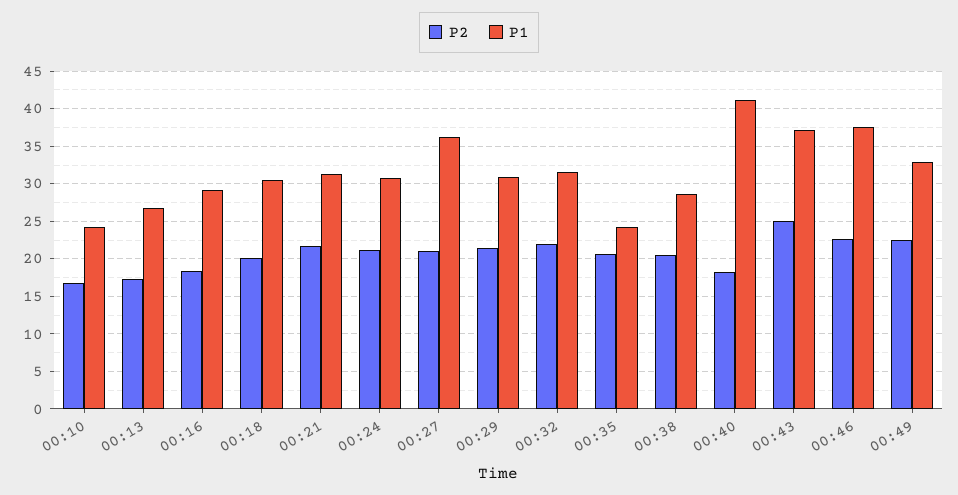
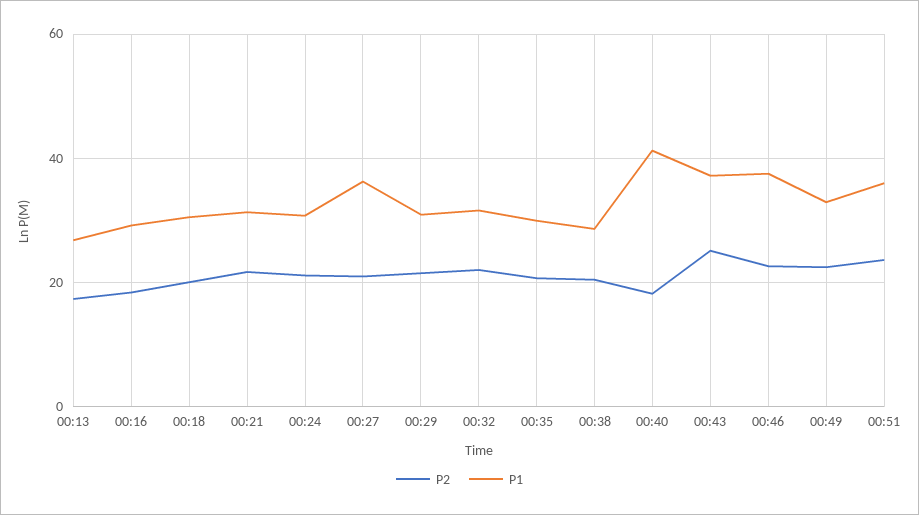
P2, 00:10: 17 -> none
P1, 00:10: 24 -> none
P1, 00:35: 24 -> 30
P2, 00:51: none -> 24
P1, 00:51: none -> 36

